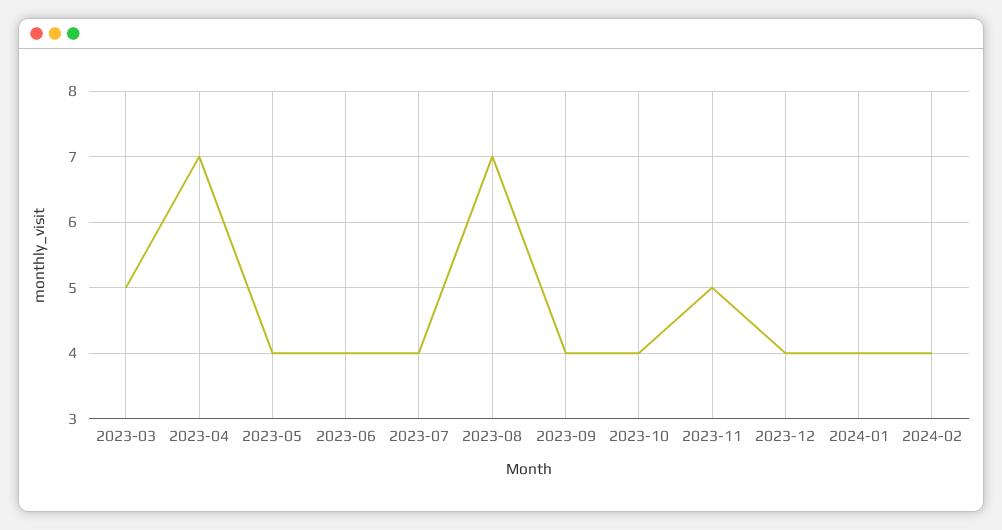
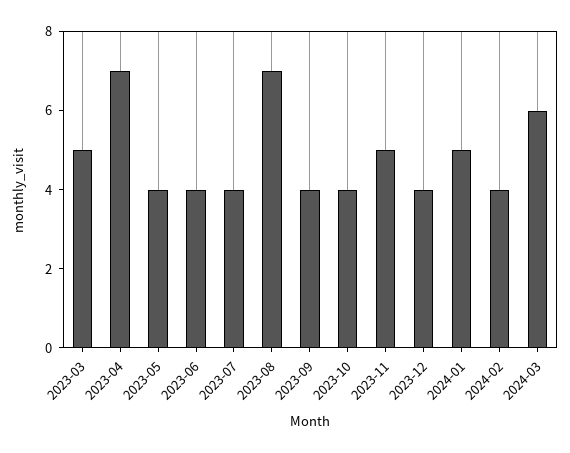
2024-01: 4 -> 5
2024-03: none -> 6

